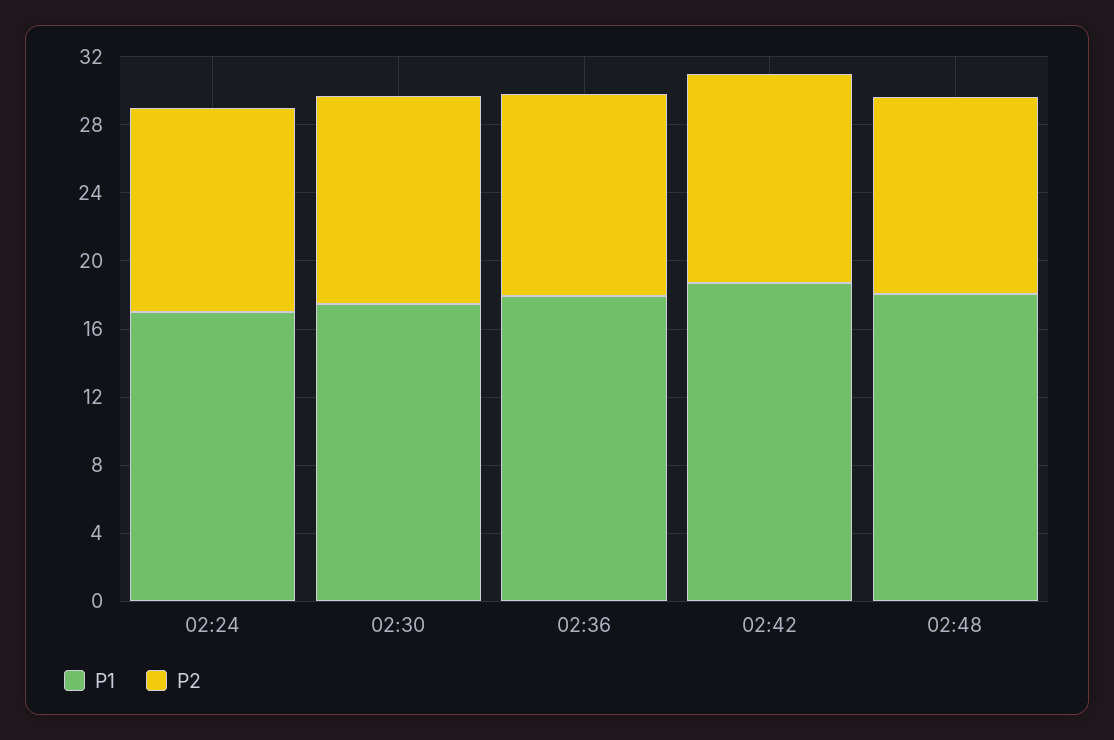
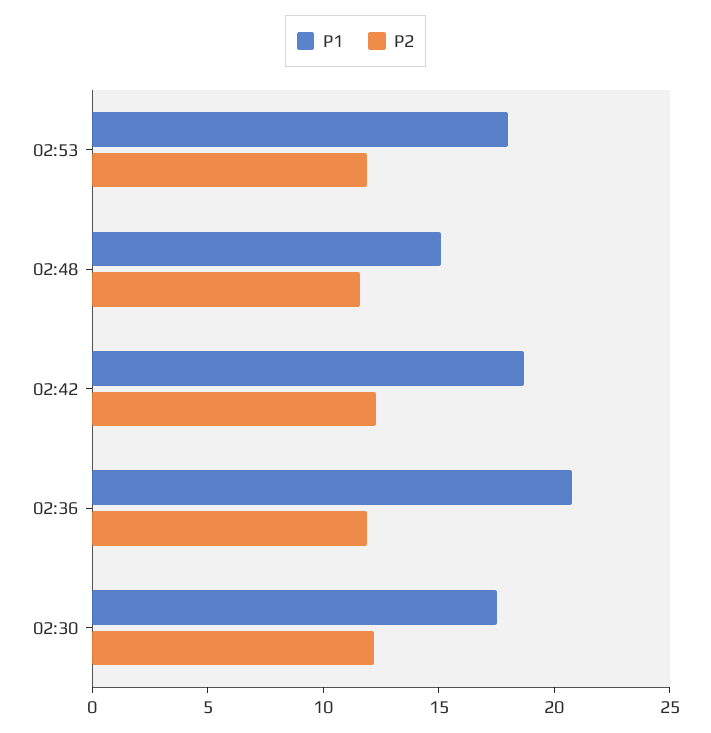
P1, 02:24: 17 -> none
P2, 02:24: 12 -> none
P1, 02:36: 18 -> 21
P1, 02:48: 18 -> 15
P1, 02:53: none -> 18
P2, 02:53: none -> 12

